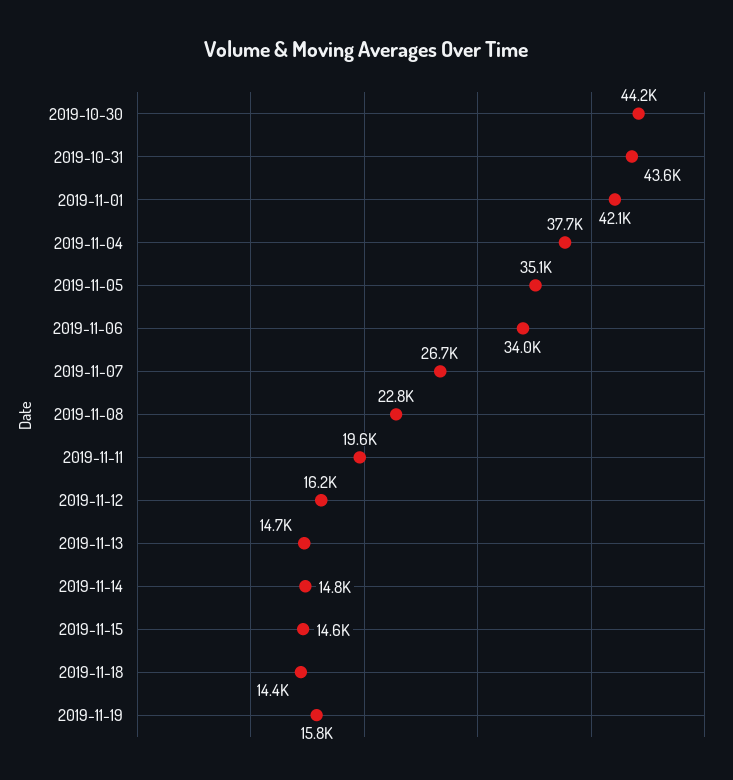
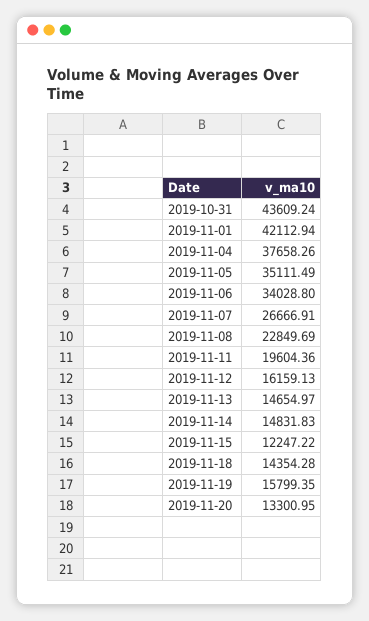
2019-10-30: 44200 -> none
2019-11-15: 14600 -> 12247.22
2019-11-20: none -> 13300.95

